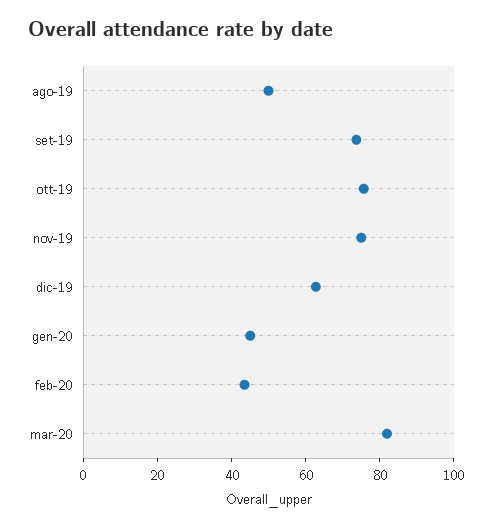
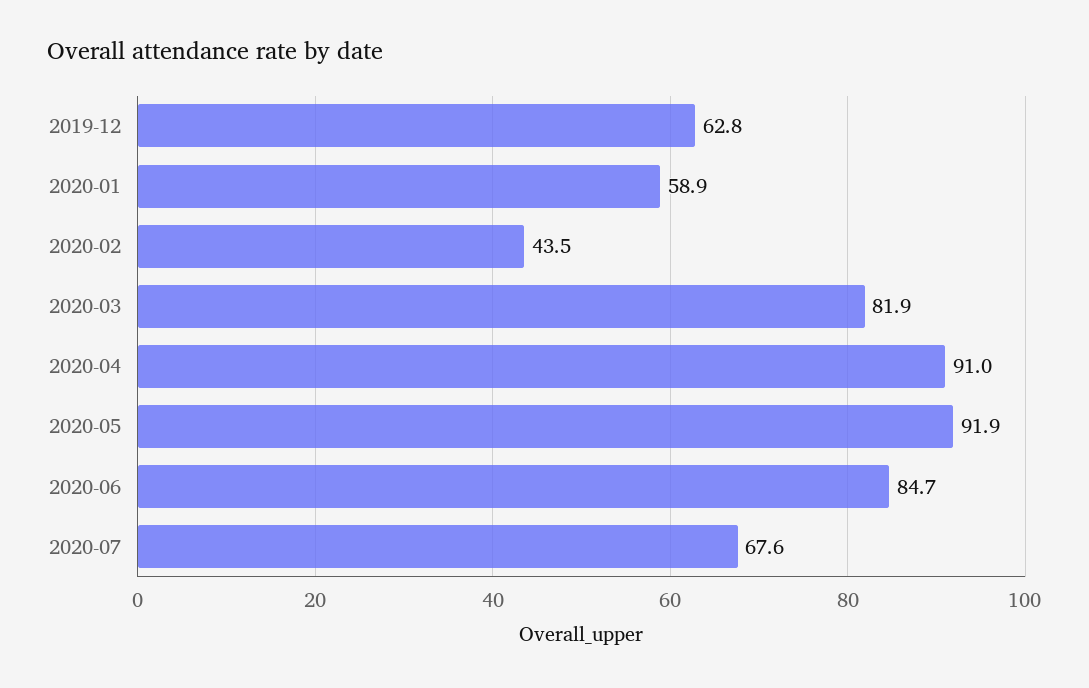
ago-19: 50 -> none
set-19: 75 -> none
ott-19: 75 -> none
nov-19: 75 -> none
gen-20: 45 -> 58.9
2020-04: none -> 91
2020-05: none -> 91.9
2020-06: none -> 84.7
2020-07: none -> 67.6

